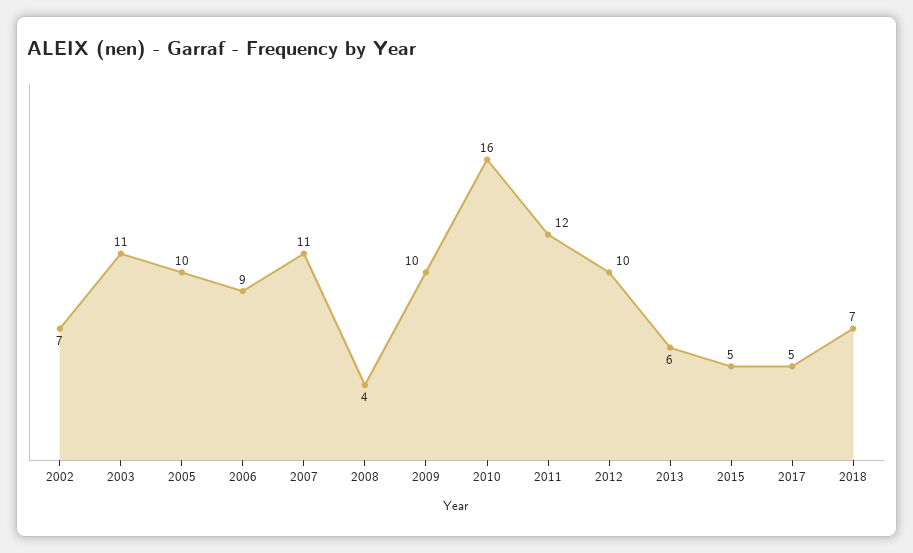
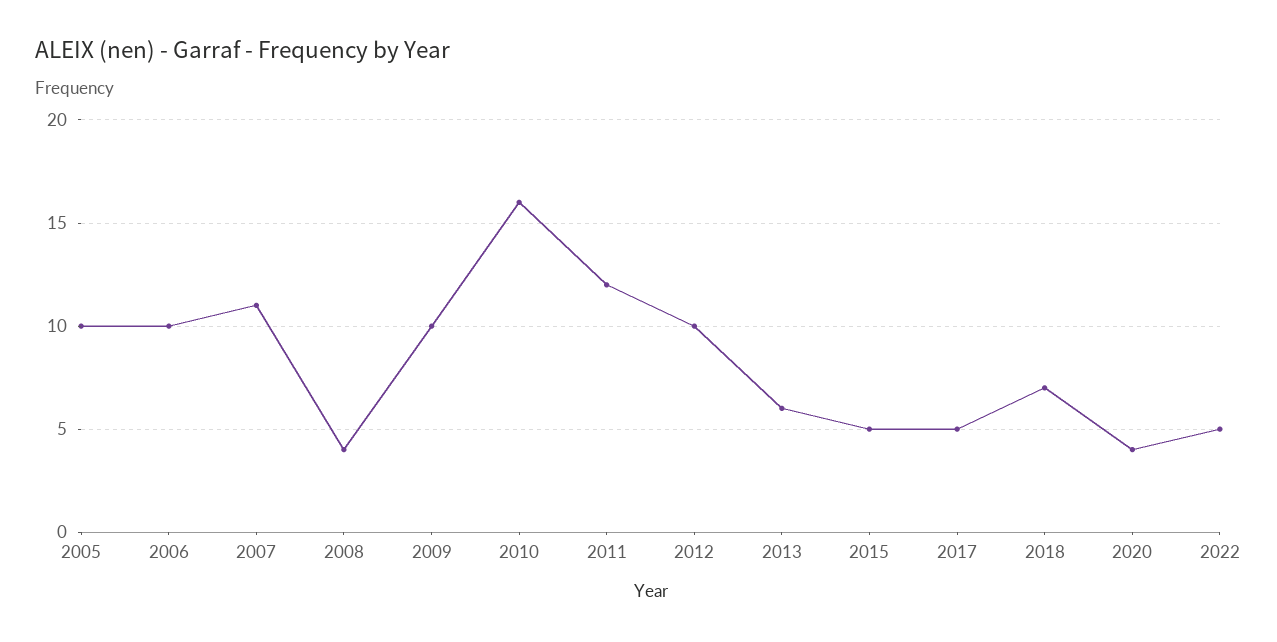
2002: 7 -> none
2003: 11 -> none
2006: 9 -> 10
2020: none -> 4
2022: none -> 5

